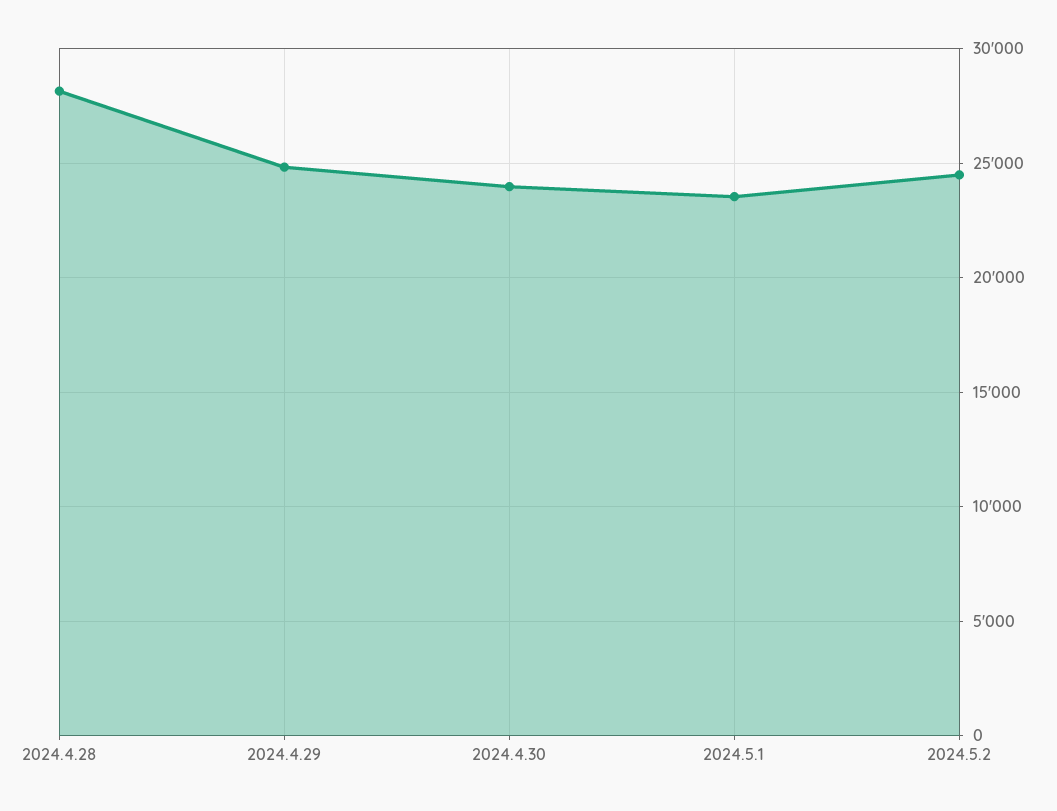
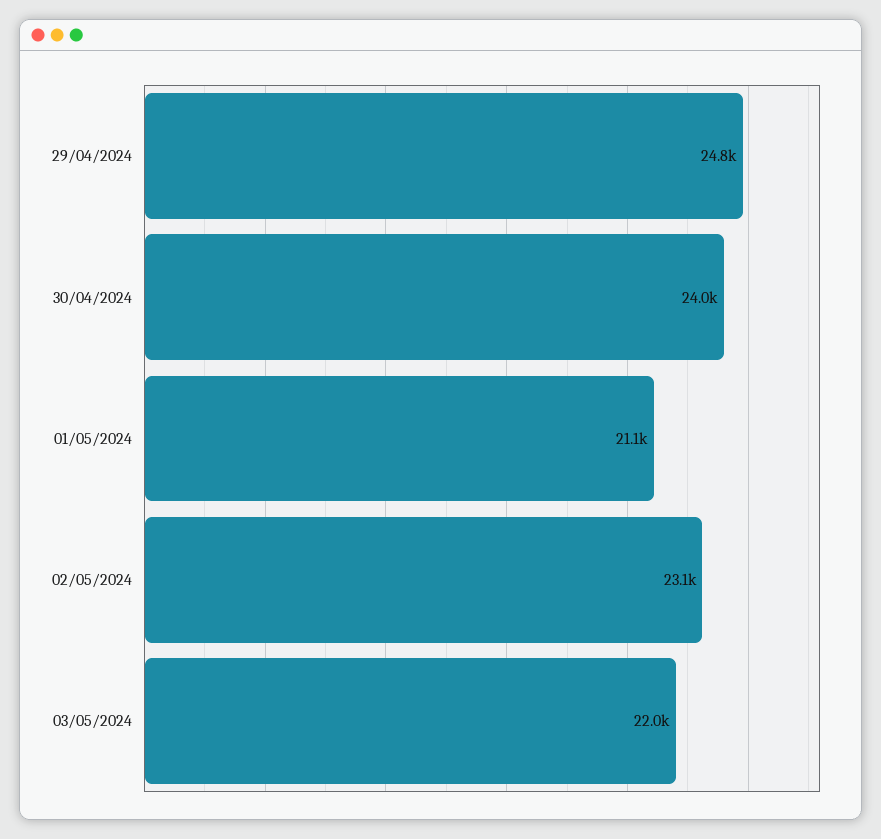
2024.4.28: 28000 -> none
2024.5.1: 23500 -> 21100
2024.5.2: 24500 -> 23100
03/05/2024: none -> 22000

